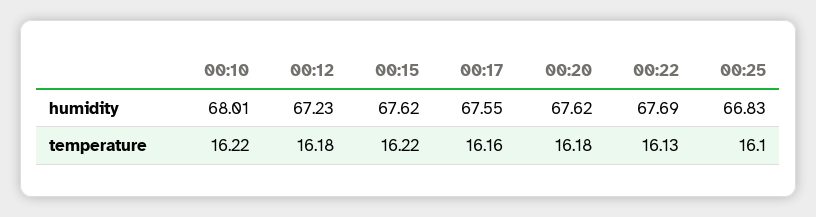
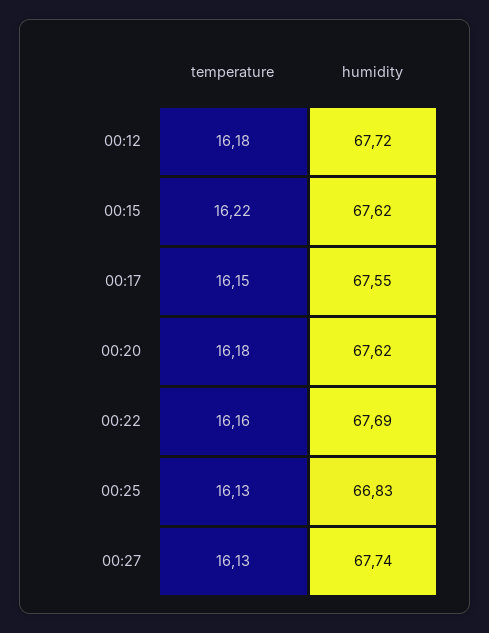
00:10, humidity: 68.01 -> none
00:12, humidity: 67.23 -> 67.72
00:10, temperature: 16.22 -> none
00:17, temperature: 16.16 -> 16.15
00:22, temperature: 16.13 -> 16.16
00:25, temperature: 16.1 -> 16.13
00:27, temperature: none -> 16.13
00:27, humidity: none -> 67.74

